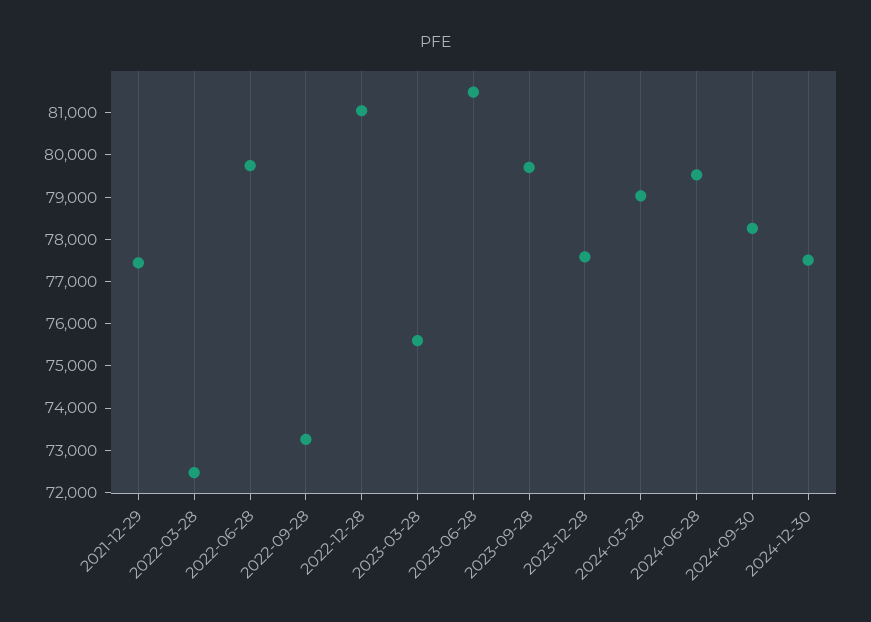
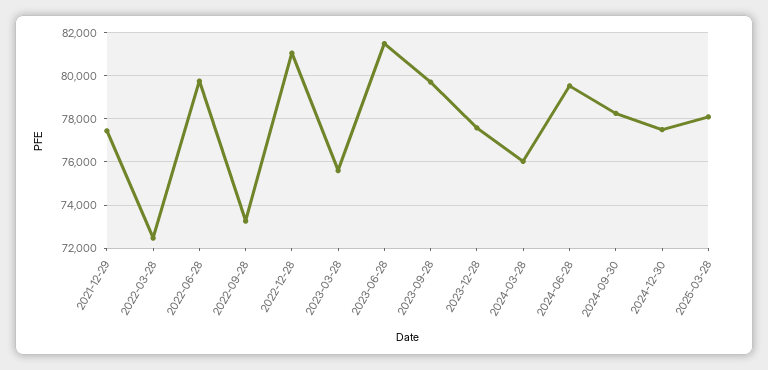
2024-03-28: 79000 -> 76000
2025-03-28: none -> 78000

